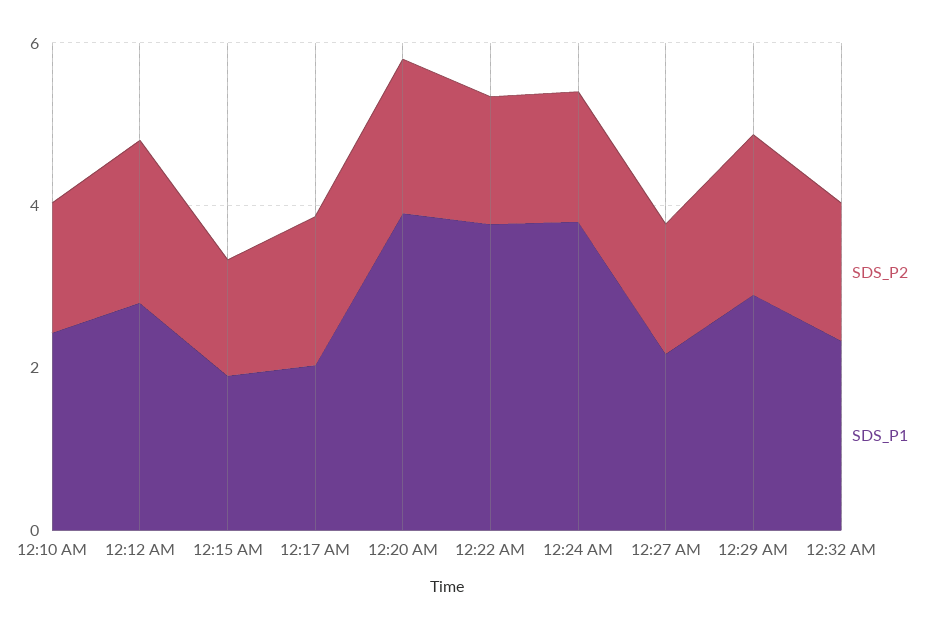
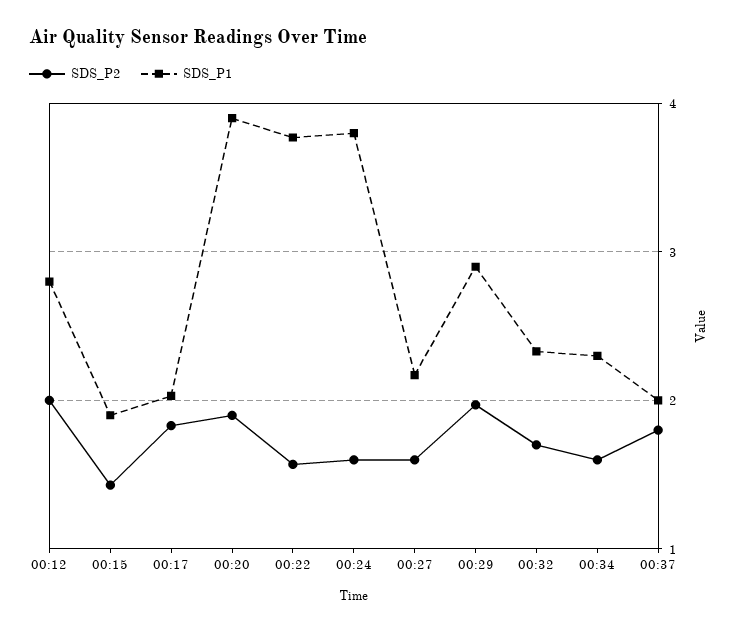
SDS_P2, 12:10 AM: 1.5 -> none
SDS_P1, 12:10 AM: 2.5 -> none
SDS_P2, 00:34: none -> 1.6
SDS_P1, 00:34: none -> 2.3
SDS_P2, 00:37: none -> 1.8
SDS_P1, 00:37: none -> 2

